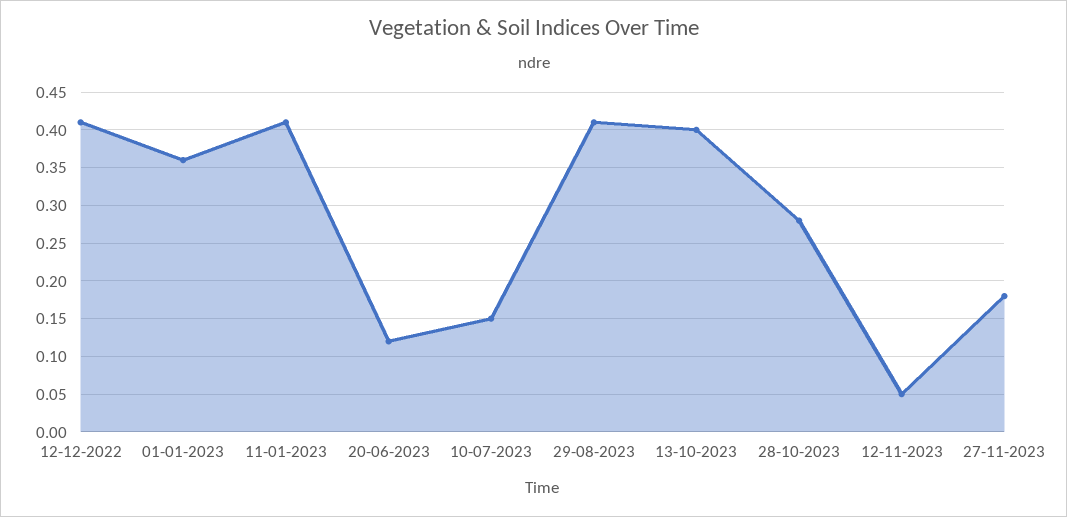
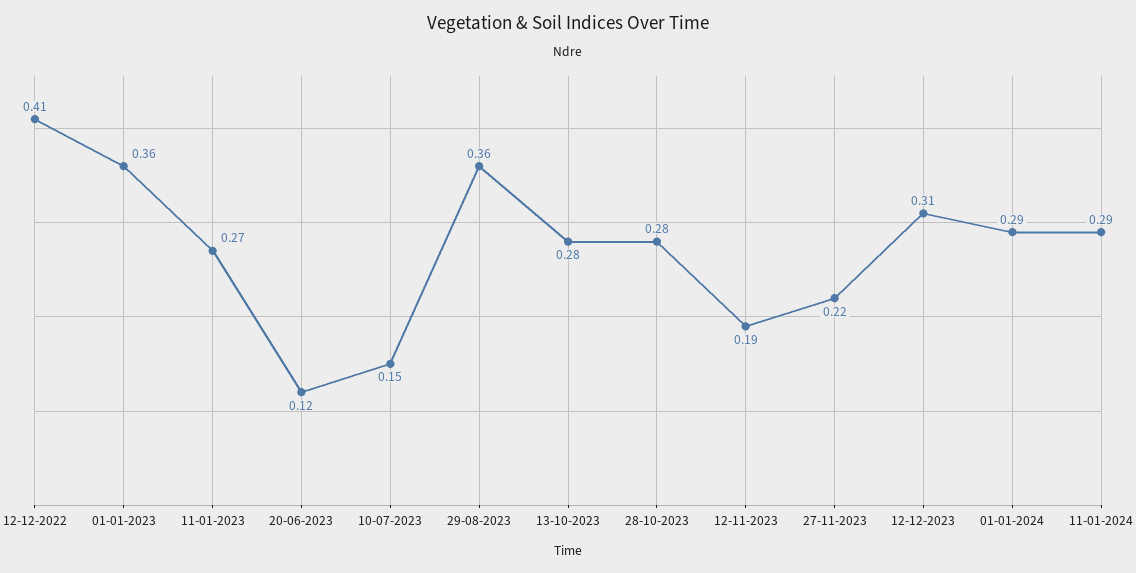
11-01-2023: 0.41 -> 0.27
29-08-2023: 0.41 -> 0.36
13-10-2023: 0.4 -> 0.28
12-11-2023: 0.05 -> 0.19
27-11-2023: 0.18 -> 0.22
12-12-2023: none -> 0.31
01-01-2024: none -> 0.29
11-01-2024: none -> 0.29

